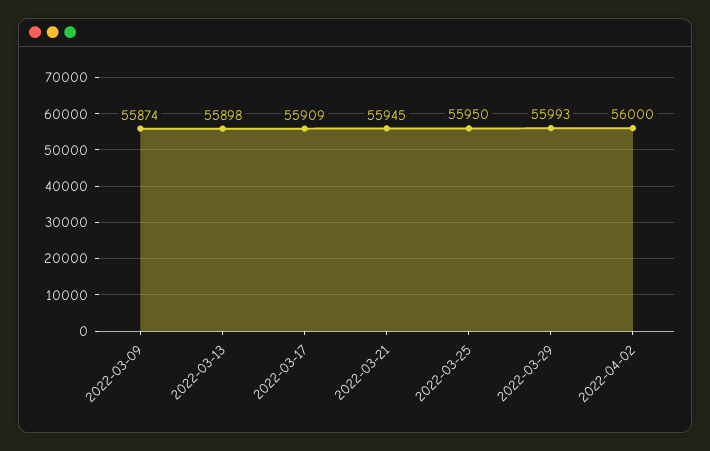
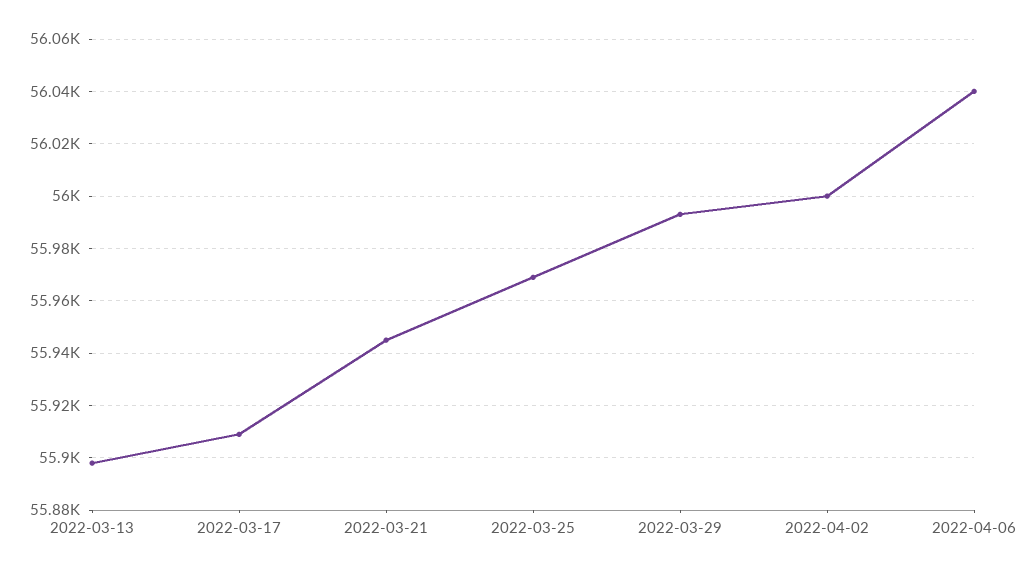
2022-03-09: 55874 -> none
2022-03-25: 55950 -> 55970
2022-04-06: none -> 56040

